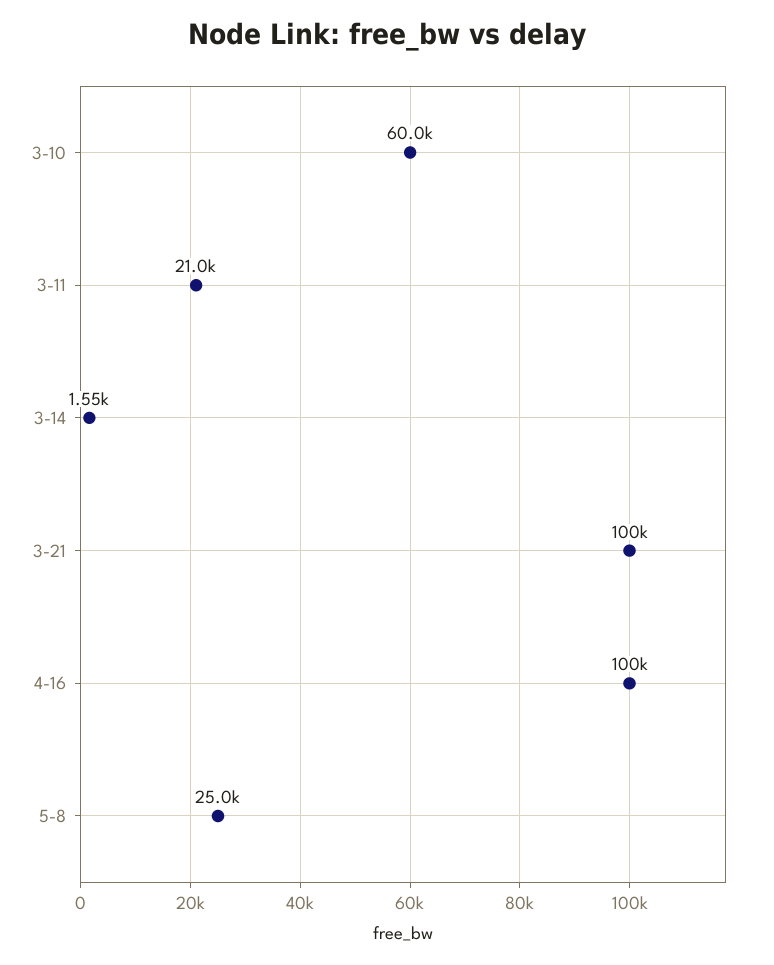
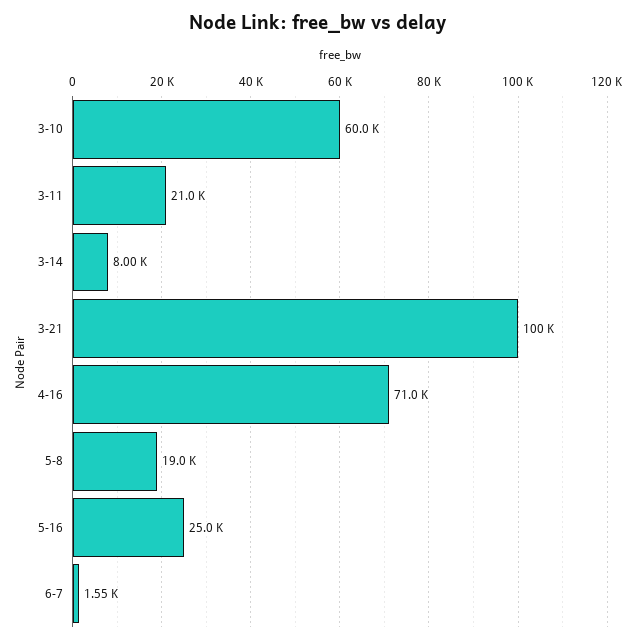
3-14: 1550 -> 8000
4-16: 100000 -> 71000
5-8: 25000 -> 19000
5-16: none -> 25000
6-7: none -> 1550

